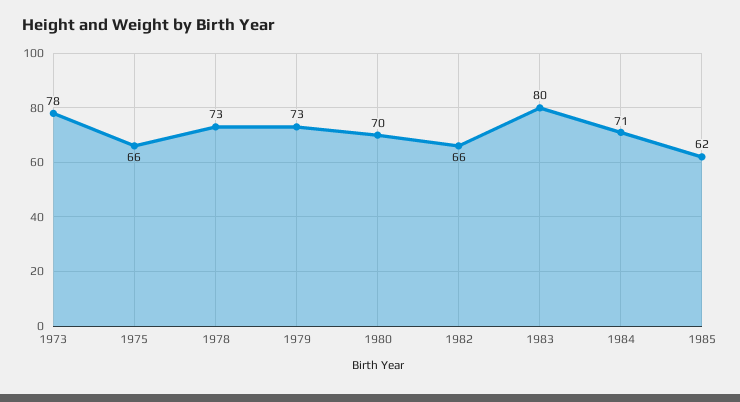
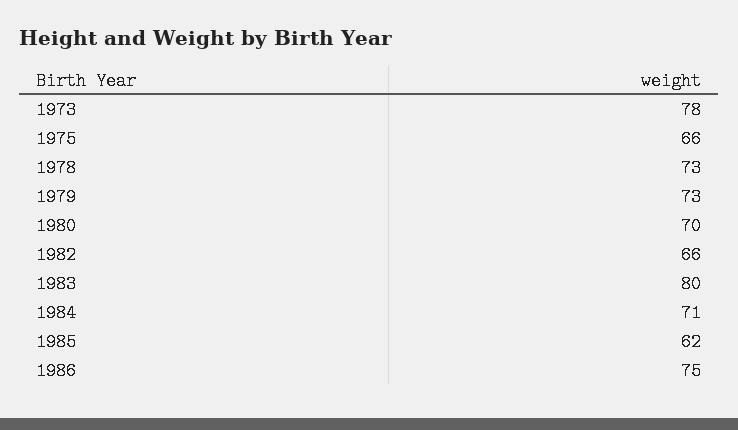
1986: none -> 75

